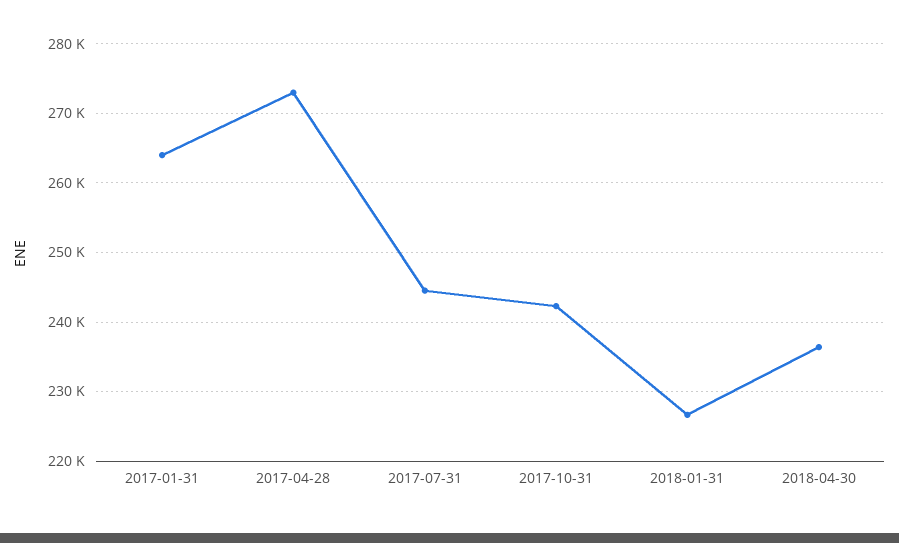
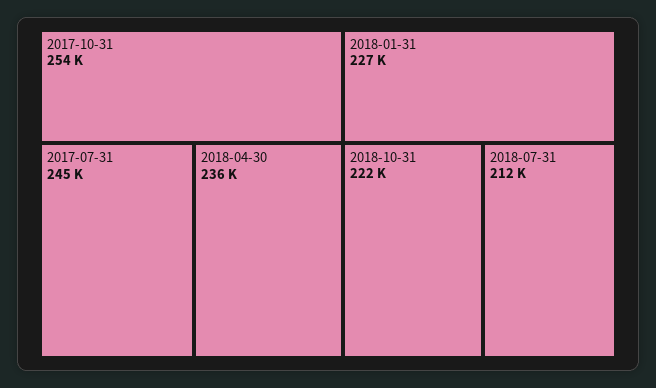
2017-01-31: 264000 -> none
2017-04-28: 273000 -> none
2017-10-31: 242000 -> 254000
2018-10-31: none -> 222000
2018-07-31: none -> 212000

